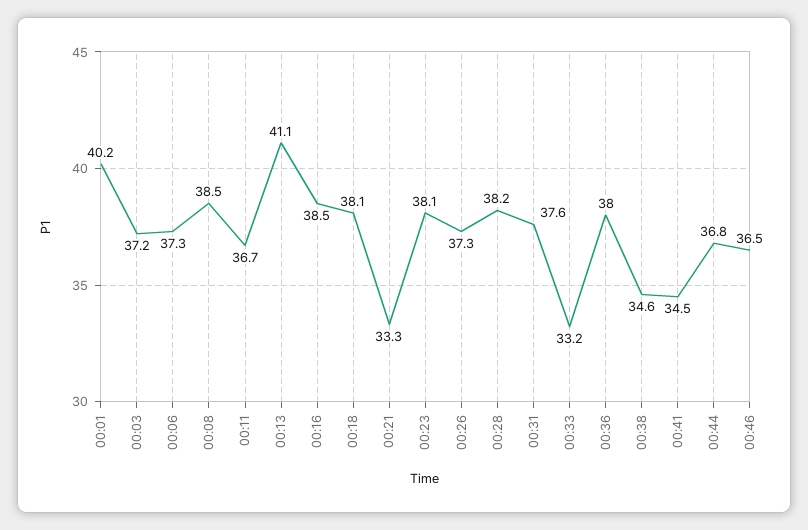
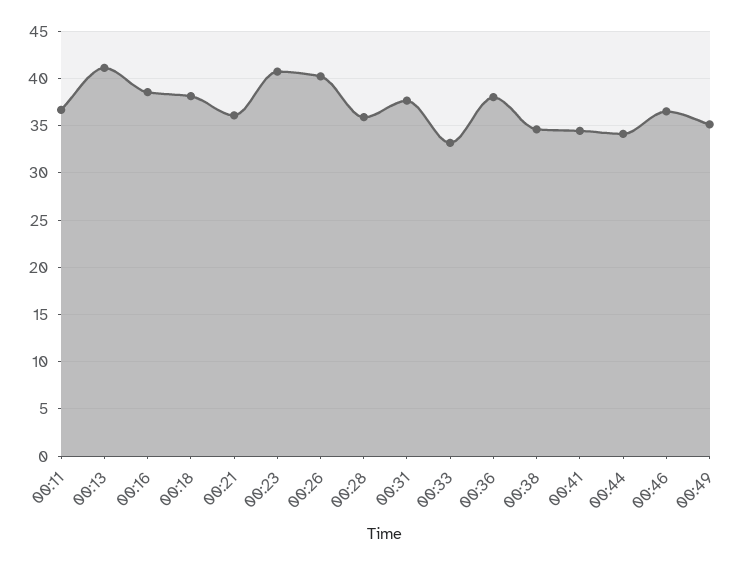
00:01: 40.2 -> none
00:03: 37.2 -> none
00:06: 37.3 -> none
00:08: 38.5 -> none
00:21: 33.3 -> 36
00:23: 38.1 -> 41
00:26: 37.3 -> 40
00:28: 38.2 -> 36
00:44: 36.8 -> 34
00:49: none -> 35

